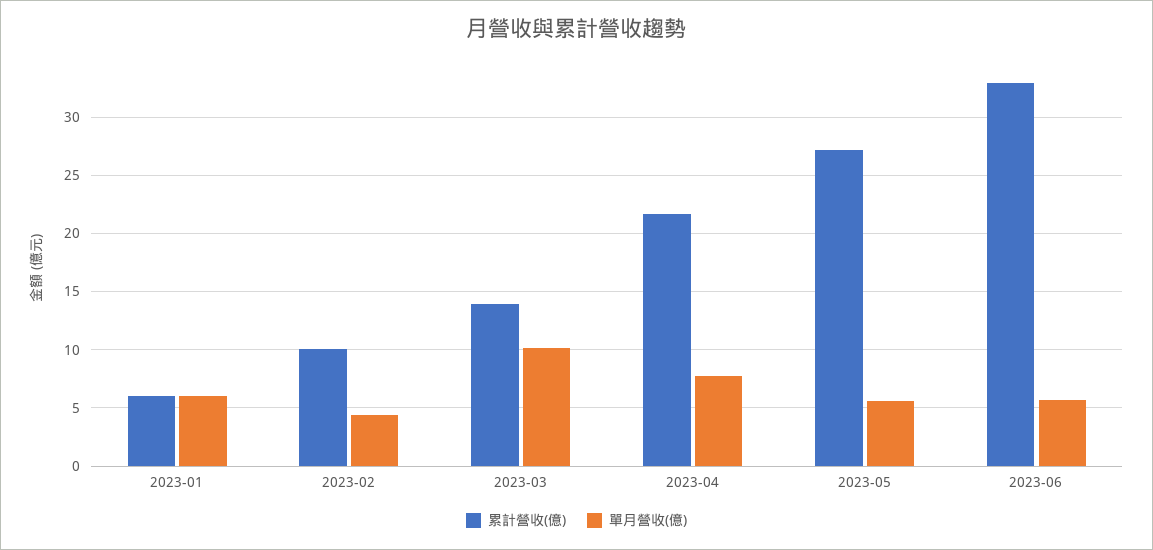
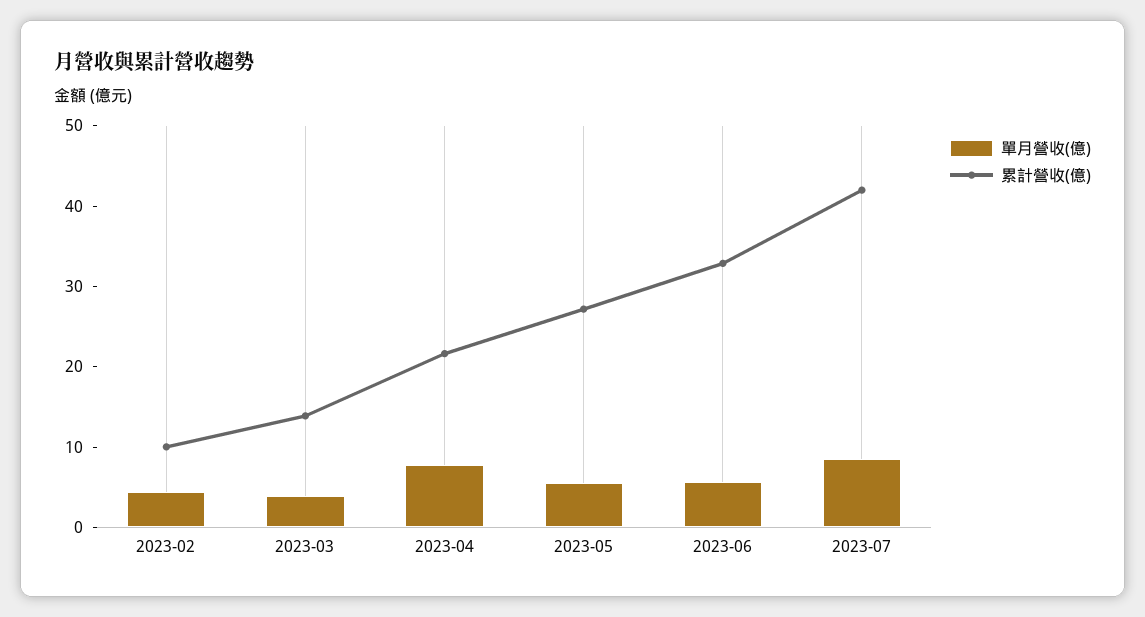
累計營收(億), 2023-01: 6 -> none
單月營收(億), 2023-01: 6 -> none
單月營收(億), 2023-03: 10 -> 4
單月營收(億), 2023-07: none -> 8
累計營收(億), 2023-07: none -> 42

